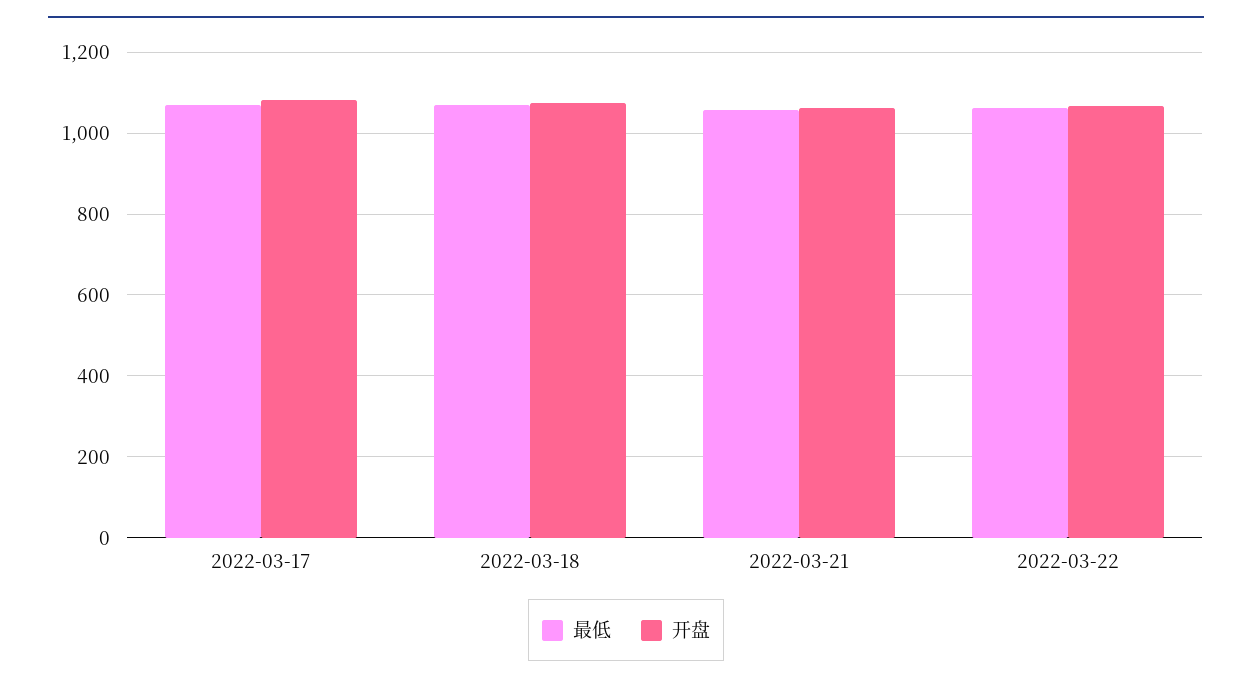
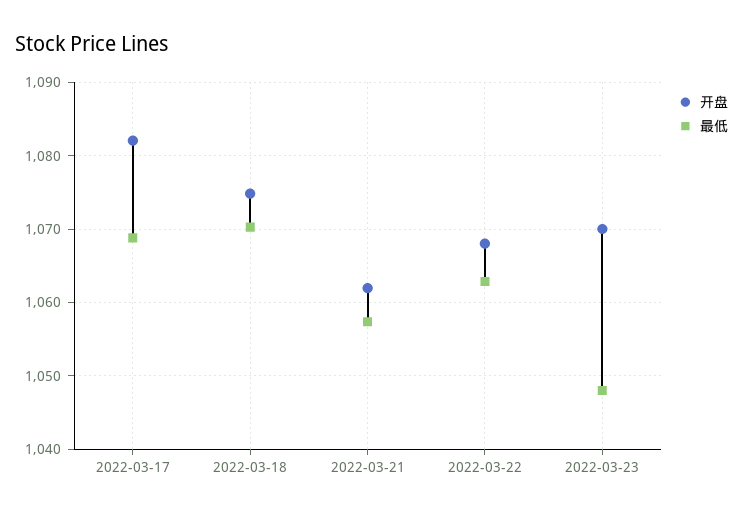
开盘, 2022-03-23: none -> 1070
最低, 2022-03-23: none -> 1048

